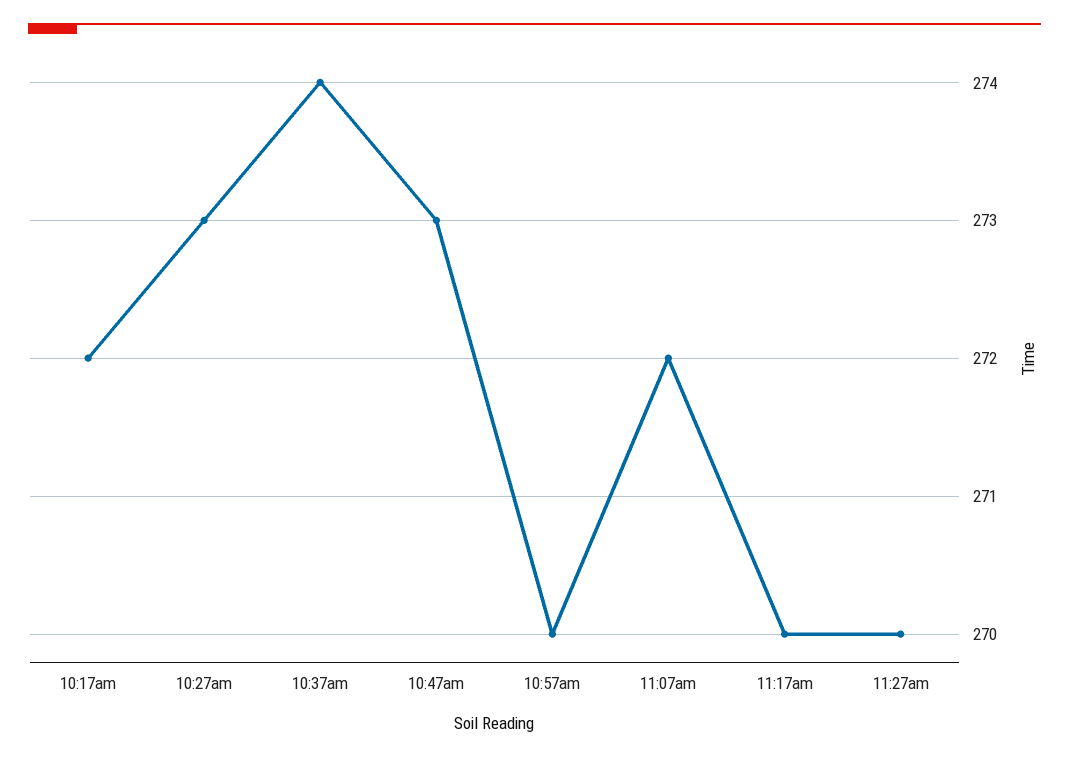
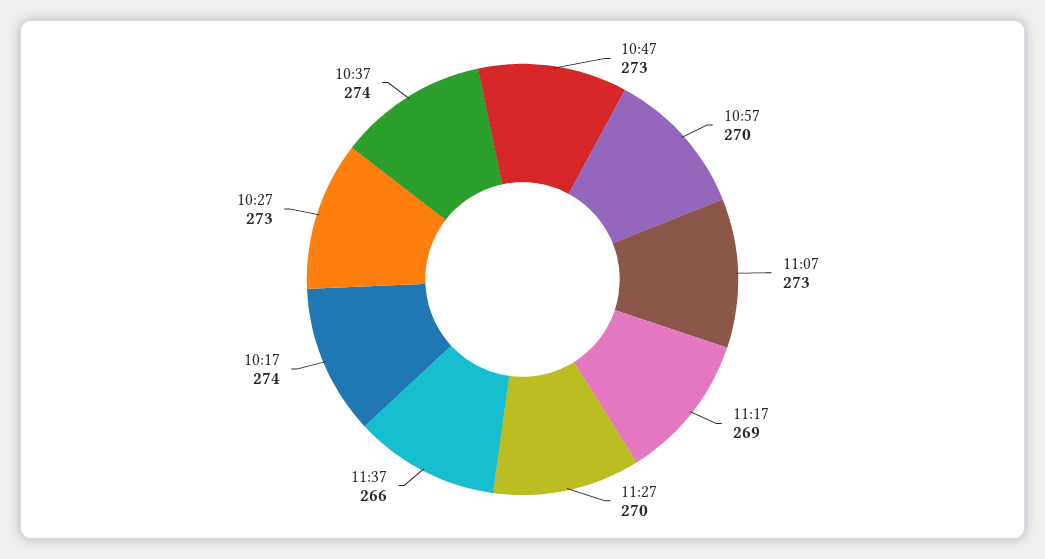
10:17am: 272 -> 274
11:07am: 272 -> 273
11:17am: 270 -> 269
11:37: none -> 266

